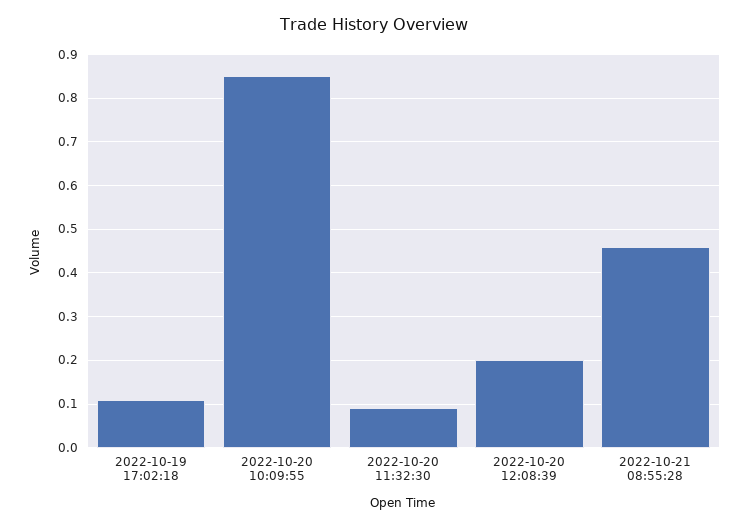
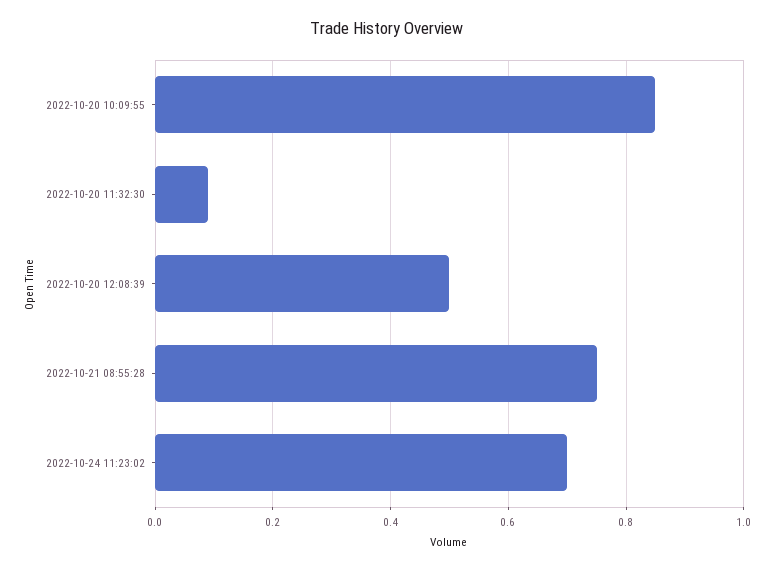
2022-10-19 17:02:18: 0.1 -> none
2022-10-20 12:08:39: 0.2 -> 0.5
2022-10-21 08:55:28: 0.45 -> 0.75
2022-10-24 11:23:02: none -> 0.7

